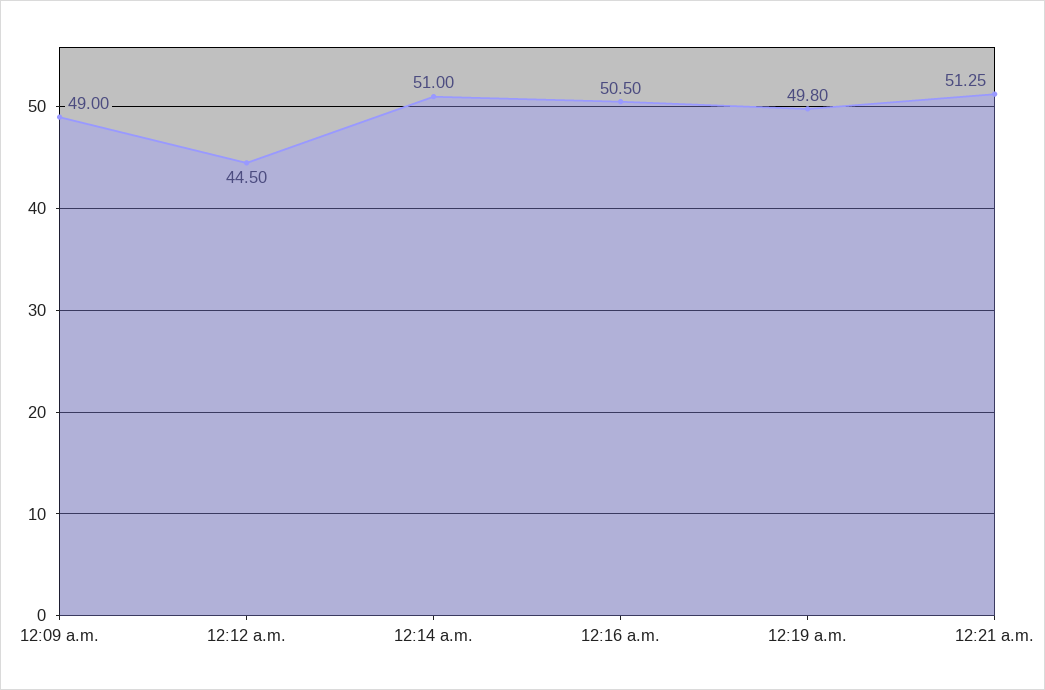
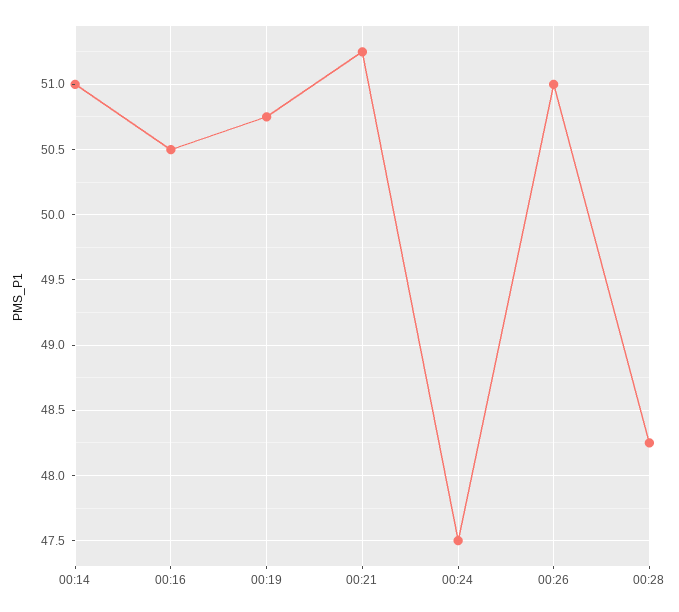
12:09 a.m.: 49 -> none
12:12 a.m.: 44.5 -> none
12:19 a.m.: 49.8 -> 50.75
00:24: none -> 47.5
00:26: none -> 51
00:28: none -> 48.25

